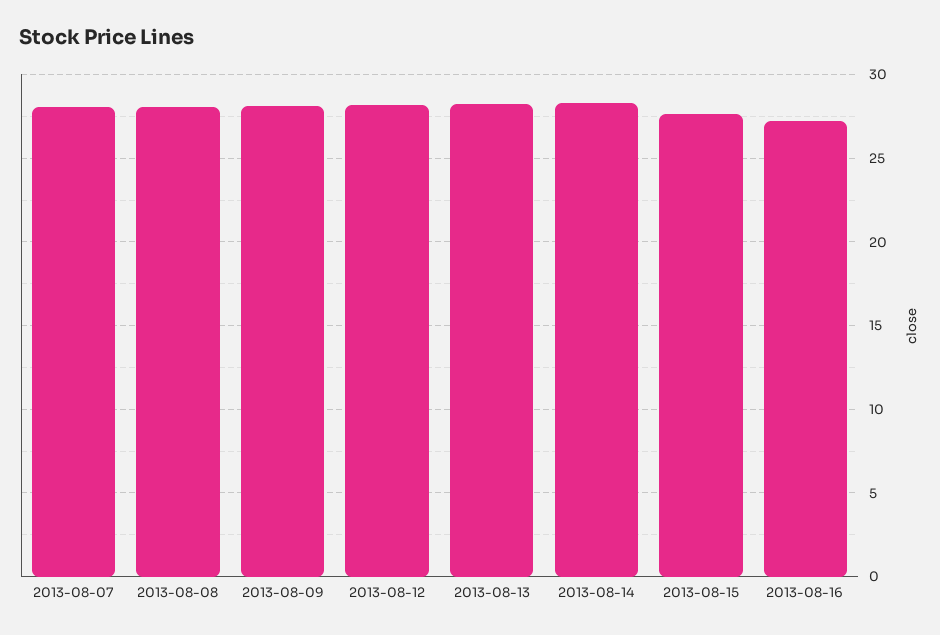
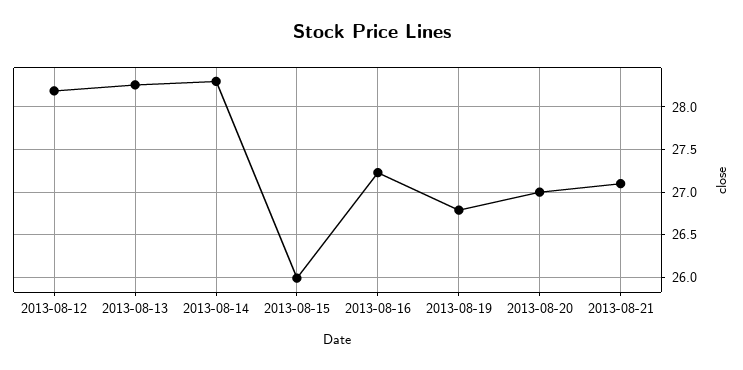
2013-08-07: 28 -> none
2013-08-08: 28 -> none
2013-08-09: 28 -> none
2013-08-15: 27.5 -> 26
2013-08-19: none -> 26.8
2013-08-20: none -> 27
2013-08-21: none -> 27.1

